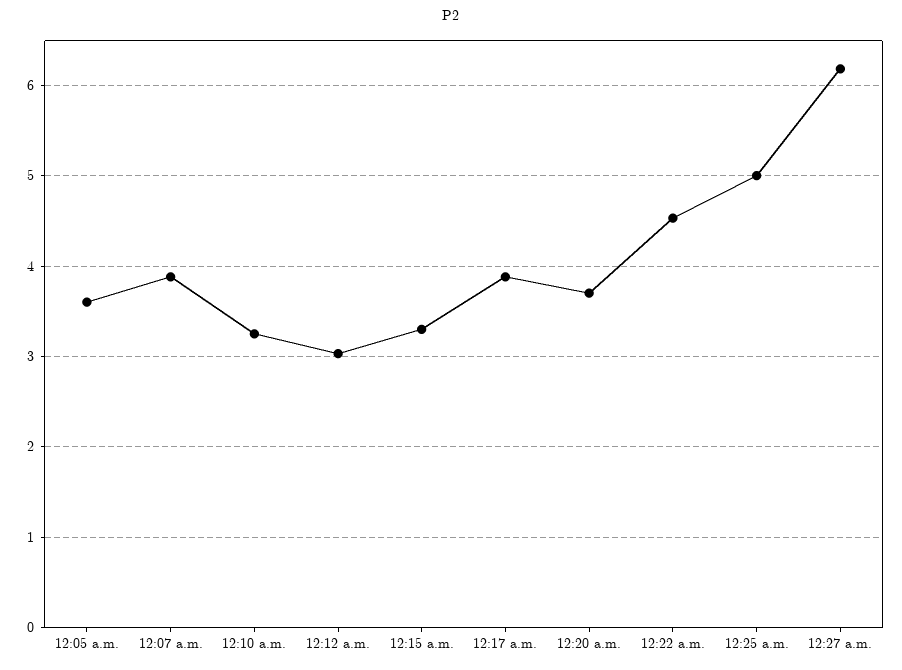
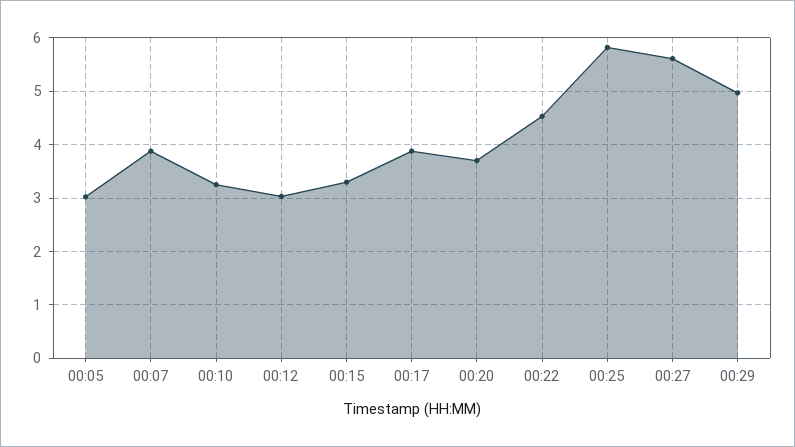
12:05 a.m.: 3.6 -> 3
12:25 a.m.: 5 -> 5.8
12:27 a.m.: 6.2 -> 5.6
00:29: none -> 5

